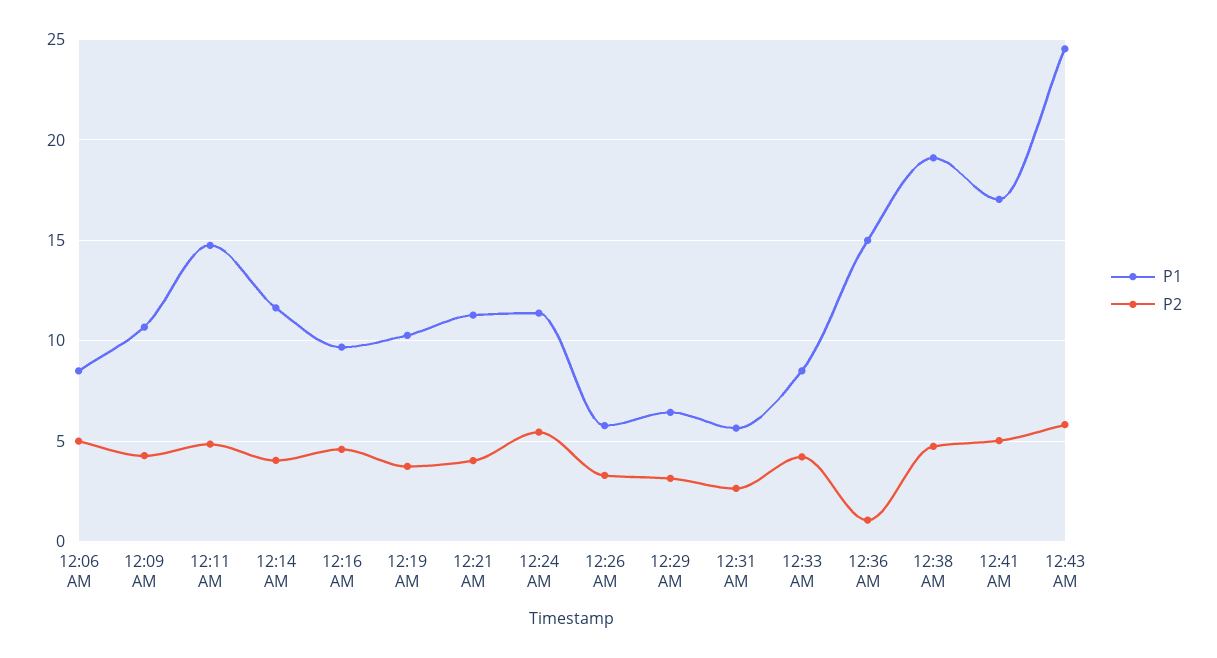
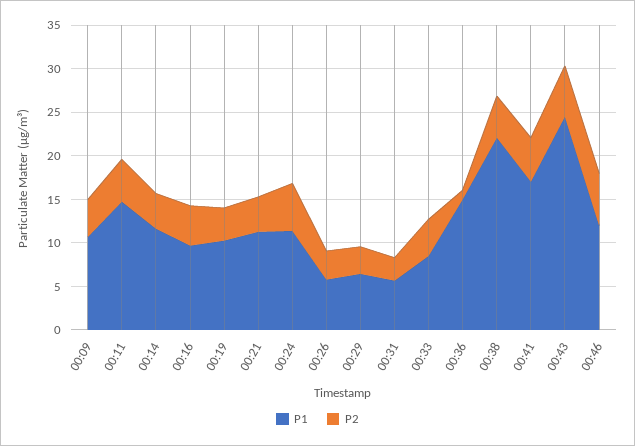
P1, 12:06 AM: 8.5 -> none
P2, 12:06 AM: 5 -> none
P1, 12:38 AM: 19 -> 22
P1, 00:46: none -> 12
P2, 00:46: none -> 6

